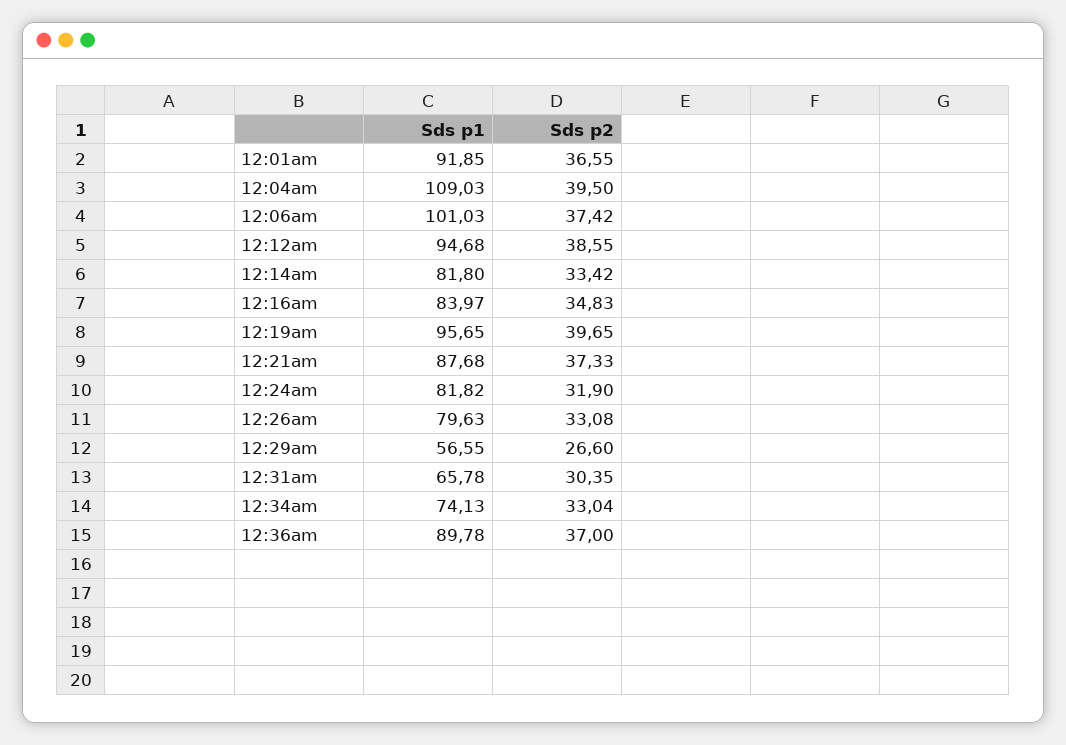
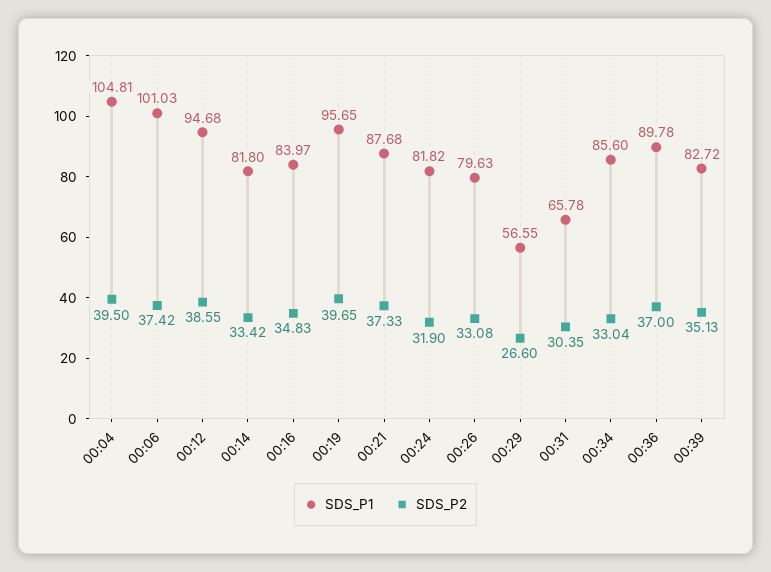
Sds p1, 12:01am: 91.85 -> none
Sds p2, 12:01am: 36.55 -> none
Sds p1, 12:04am: 109.03 -> 104.81
Sds p1, 12:34am: 74.13 -> 85.6
Sds p1, 00:39: none -> 82.72
Sds p2, 00:39: none -> 35.13

